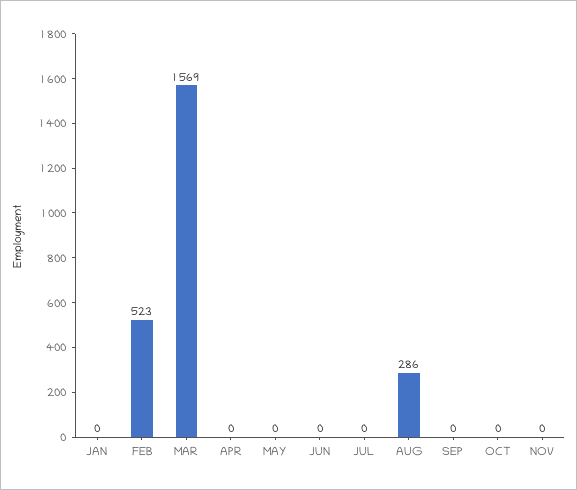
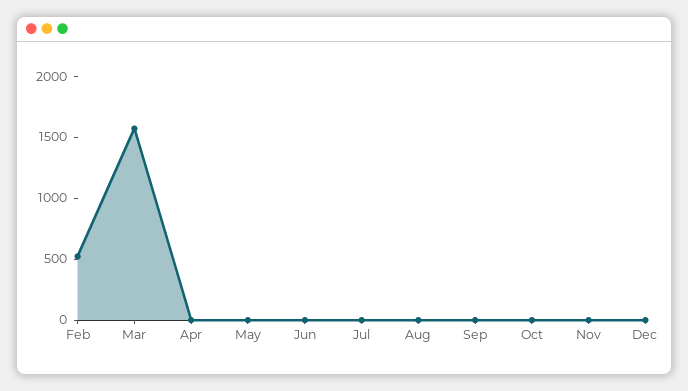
JAN: 0 -> none
AUG: 286 -> 0
Dec: none -> 0

